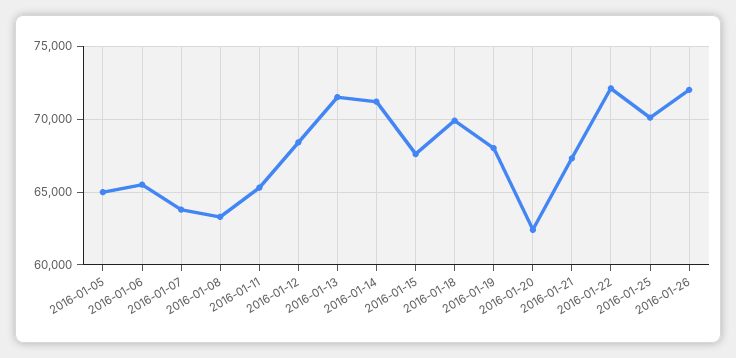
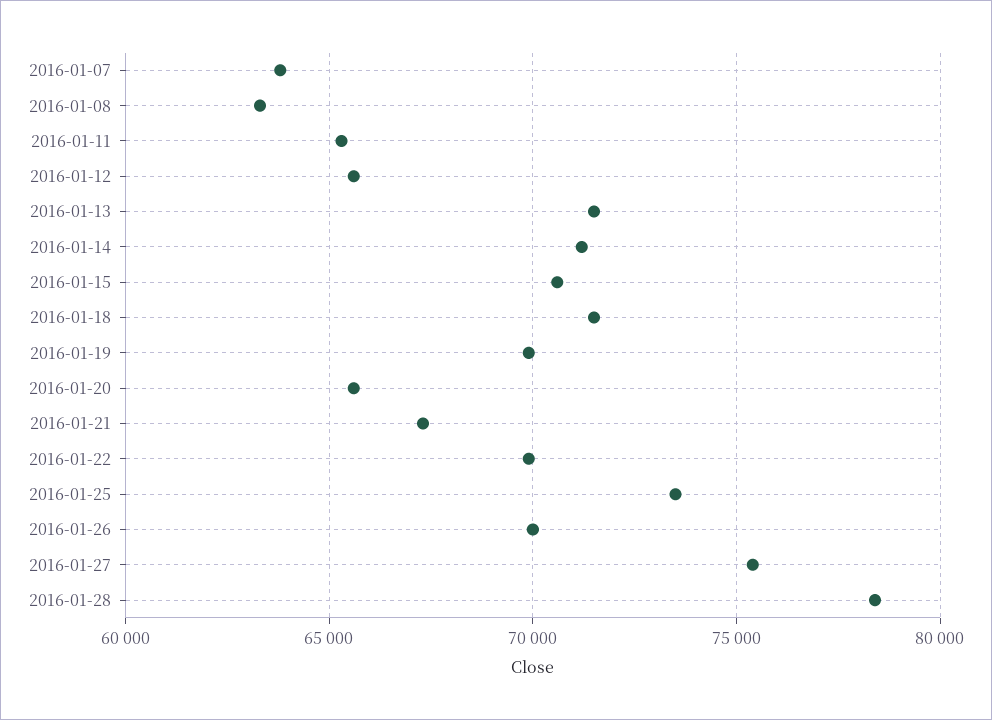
2016-01-05: 65000 -> none
2016-01-06: 65500 -> none
2016-01-12: 68500 -> 65500
2016-01-15: 67500 -> 70500
2016-01-18: 70000 -> 71500
2016-01-19: 68000 -> 70000
2016-01-20: 62500 -> 65500
2016-01-22: 72000 -> 70000
2016-01-25: 70000 -> 73500
2016-01-26: 72000 -> 70000
2016-01-27: none -> 75500
2016-01-28: none -> 78500

